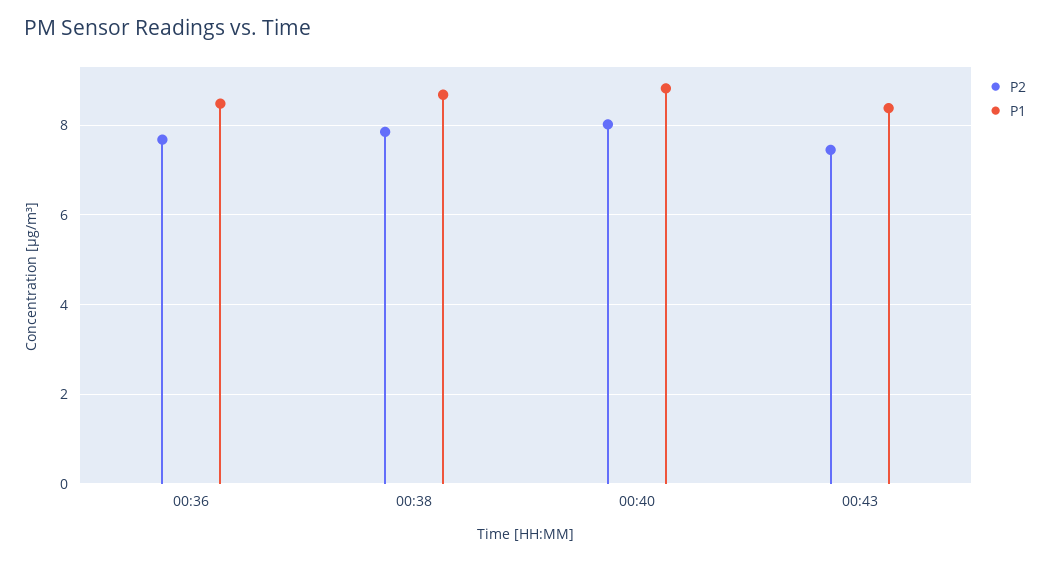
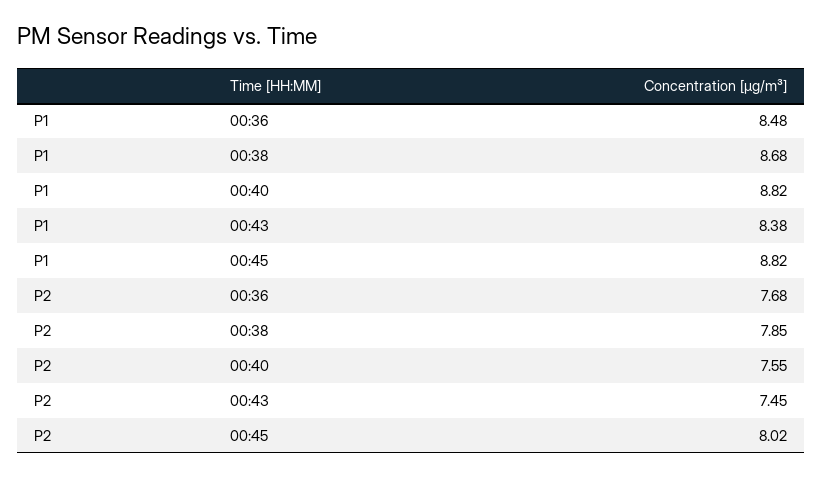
P2, 00:40: 8 -> 7.55
P1, 00:45: none -> 8.82
P2, 00:45: none -> 8.02

